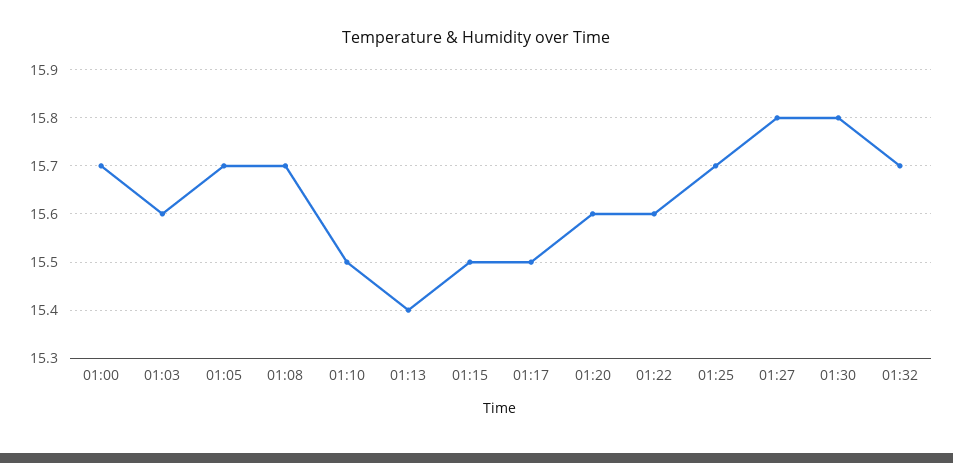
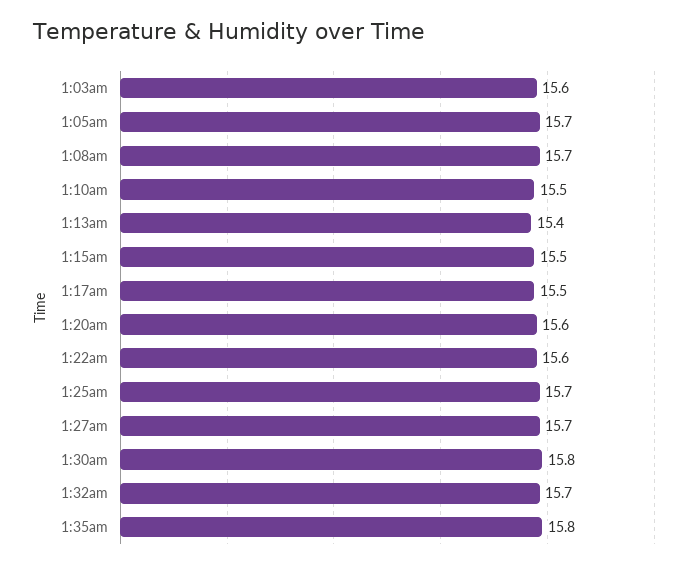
01:00: 15.7 -> none
01:27: 15.8 -> 15.7
1:35am: none -> 15.8

